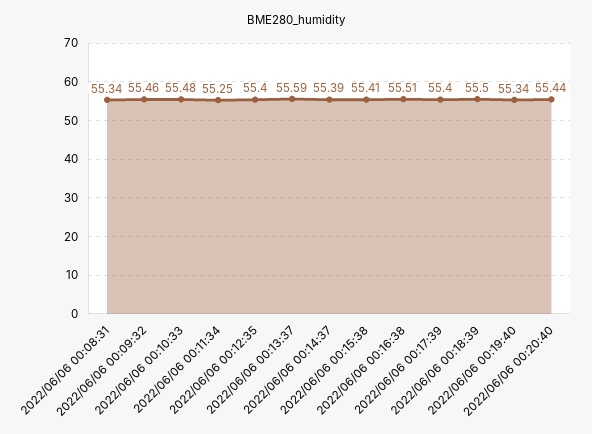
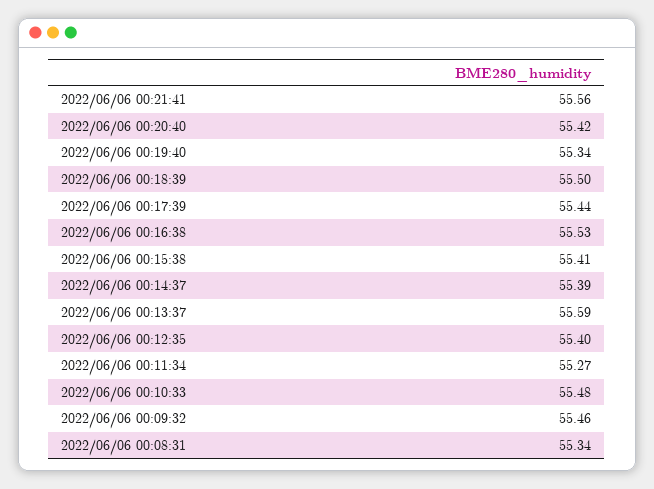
2022/06/06 00:11:34: 55.25 -> 55.27
2022/06/06 00:16:38: 55.51 -> 55.53
2022/06/06 00:17:39: 55.4 -> 55.44
2022/06/06 00:20:40: 55.44 -> 55.42
2022/06/06 00:21:41: none -> 55.56

